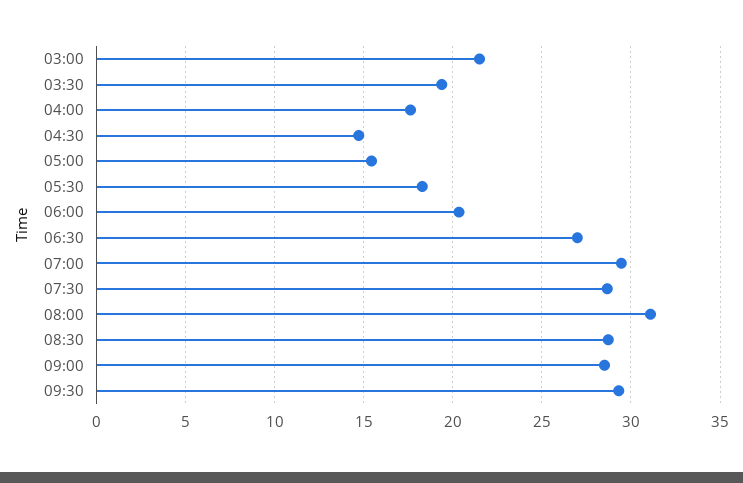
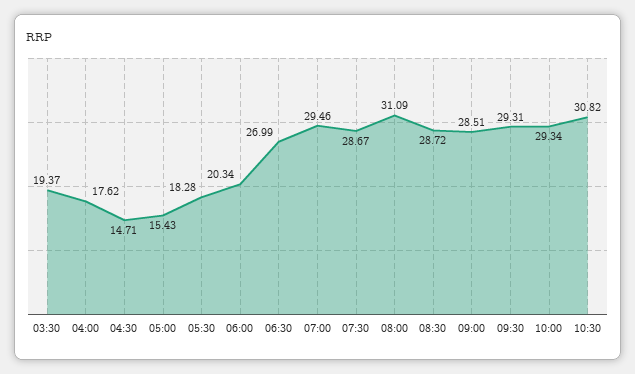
03:00: 21.5 -> none
10:00: none -> 29.34
10:30: none -> 30.82

